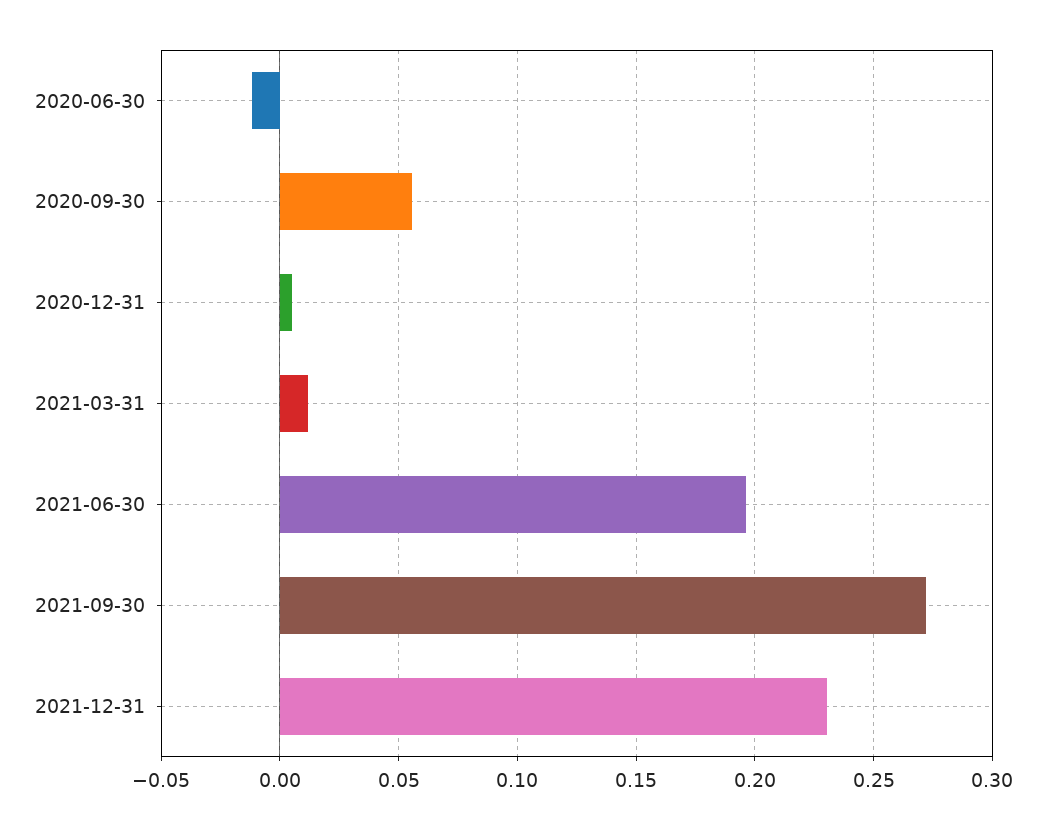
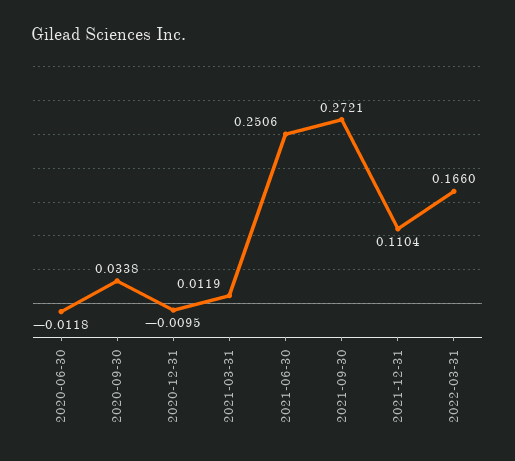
2020-09-30: 0.055 -> 0.0338
2020-12-31: 0.005 -> -0.0095
2021-06-30: 0.195 -> 0.2506
2021-12-31: 0.23 -> 0.1104
2022-03-31: none -> 0.166

